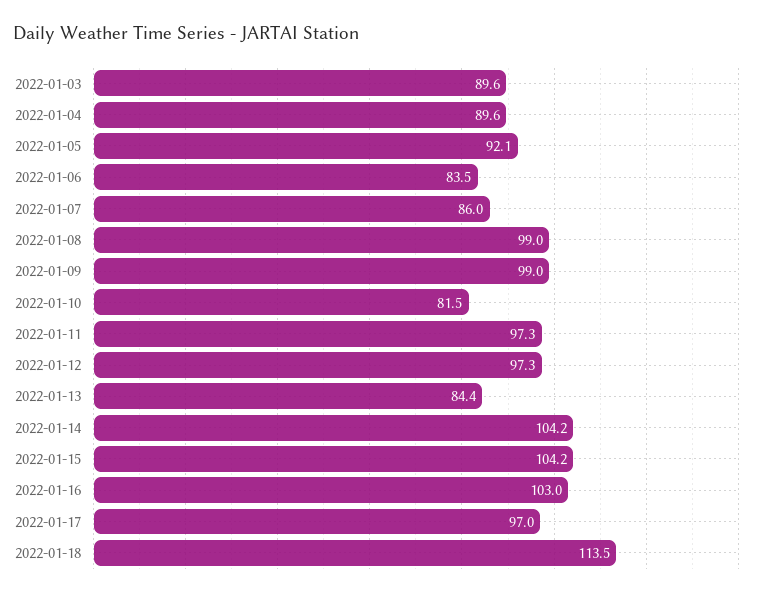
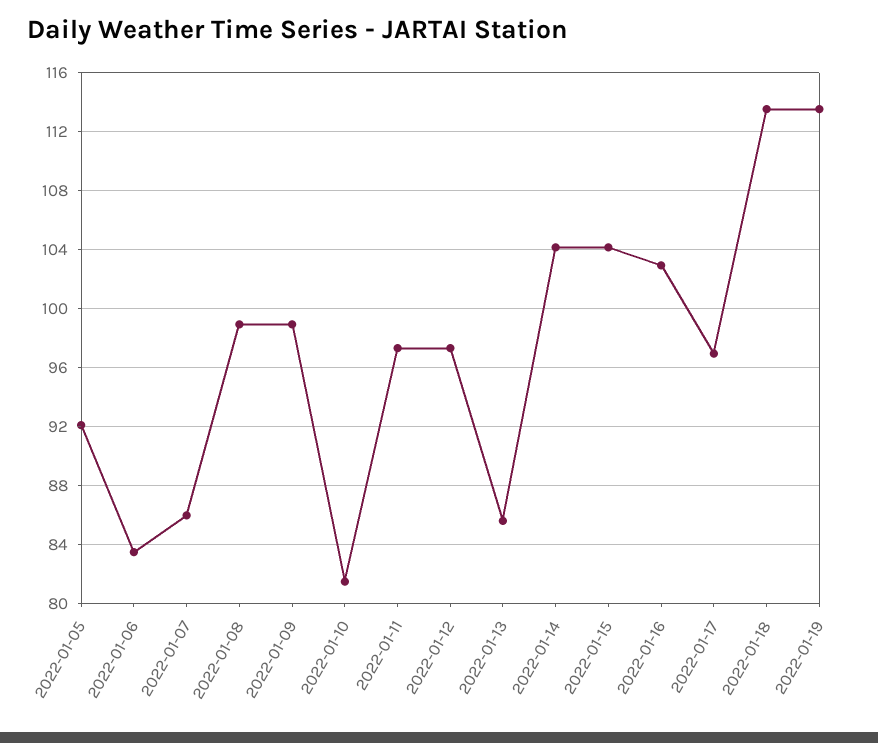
2022-01-03: 89.6 -> none
2022-01-04: 89.6 -> none
2022-01-13: 84.4 -> 85.5
2022-01-19: none -> 113.5

